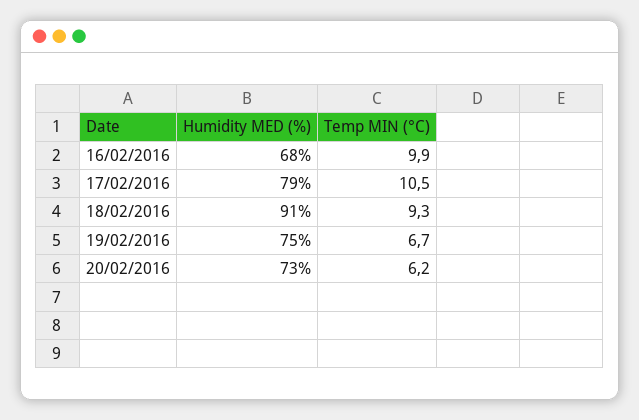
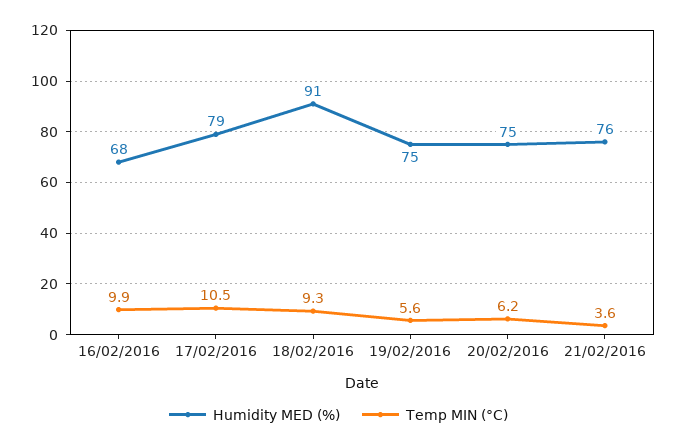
Temp MIN (°C), 19/02/2016: 6.7 -> 5.6
Humidity MED (%), 20/02/2016: 73 -> 75
Humidity MED (%), 21/02/2016: none -> 76
Temp MIN (°C), 21/02/2016: none -> 3.6

